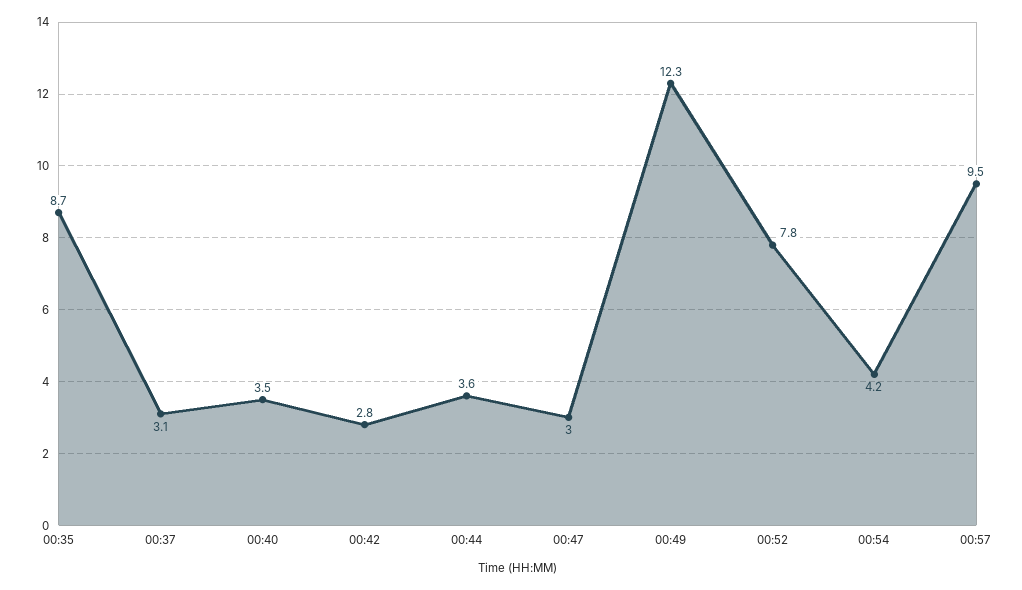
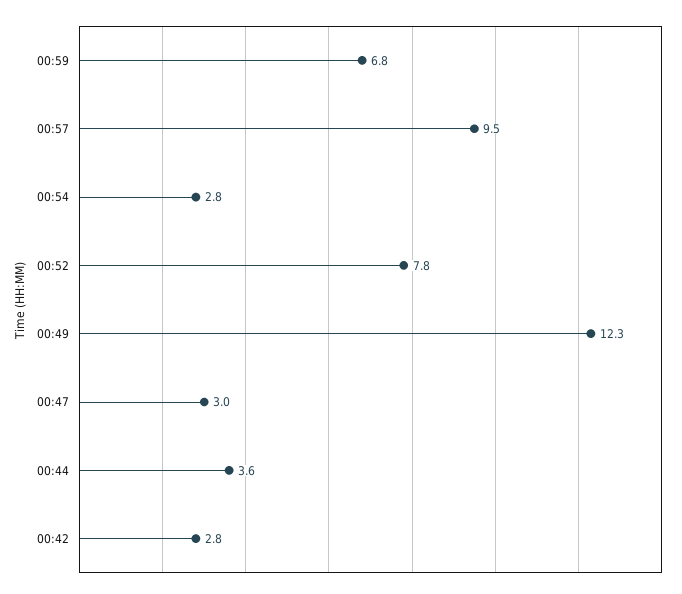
00:35: 8.7 -> none
00:37: 3.1 -> none
00:40: 3.5 -> none
00:54: 4.2 -> 2.8
00:59: none -> 6.8

